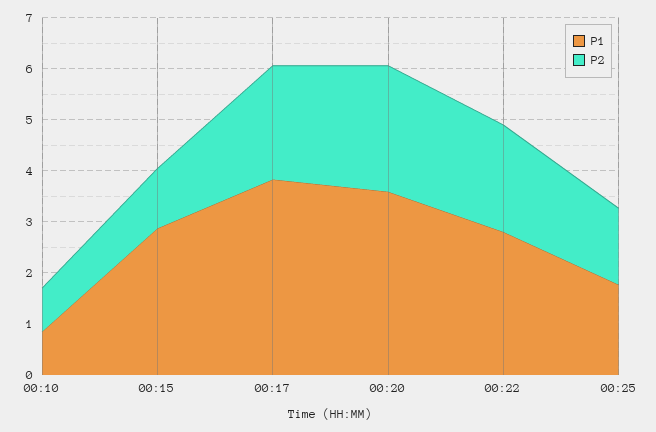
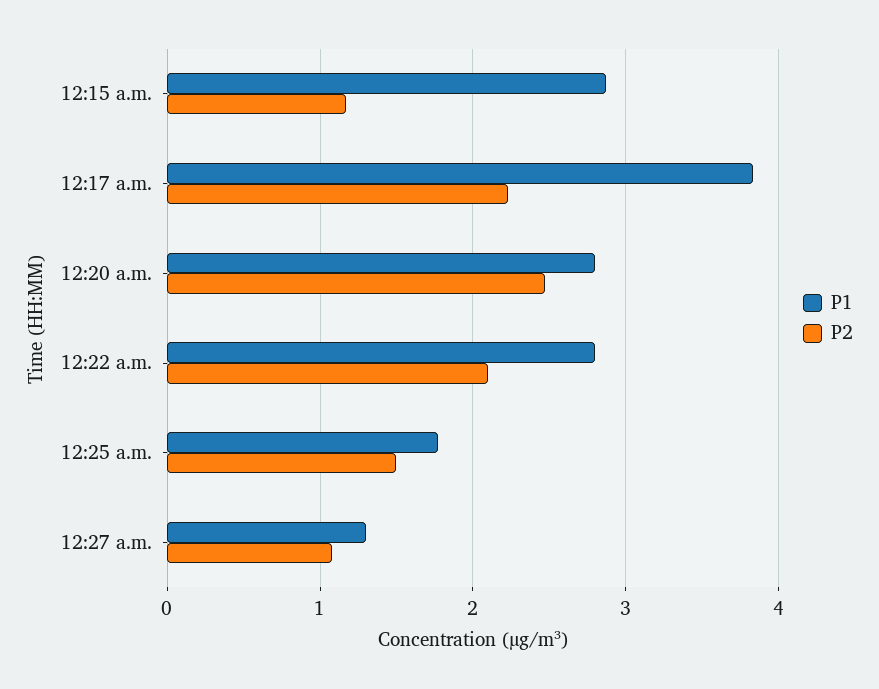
P1, 00:10: 0.8 -> none
P2, 00:10: 0.8 -> none
P1, 00:20: 3.6 -> 2.8
P1, 12:27 a.m.: none -> 1.3
P2, 12:27 a.m.: none -> 1.1

